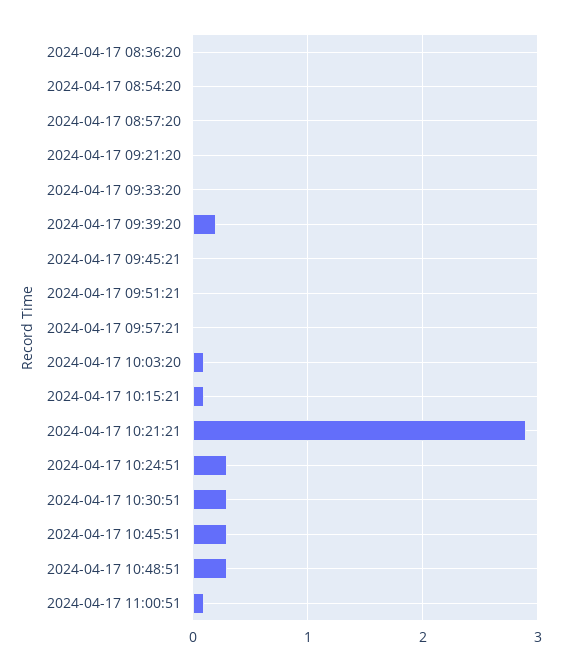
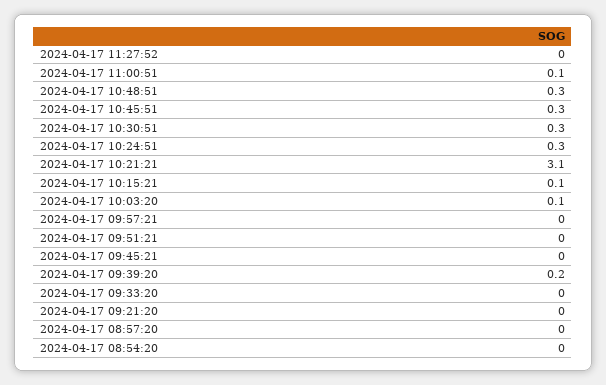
2024-04-17 08:36:20: 0 -> none
2024-04-17 10:21:21: 2.9 -> 3.1
2024-04-17 11:27:52: none -> 0

